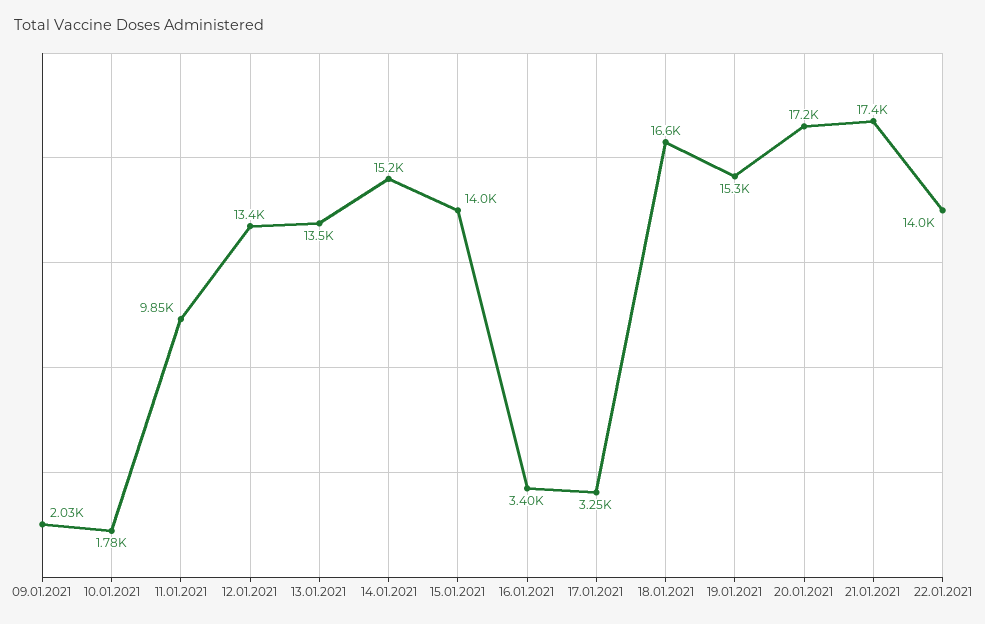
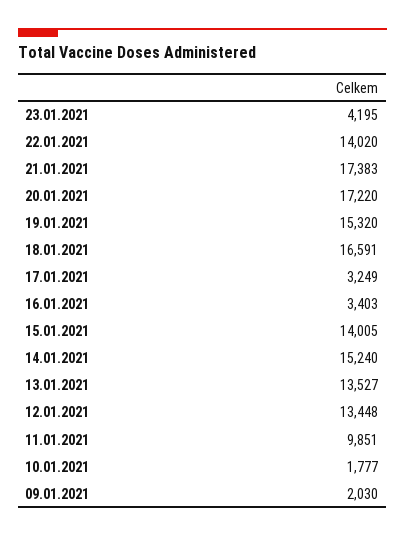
23.01.2021: none -> 4195

